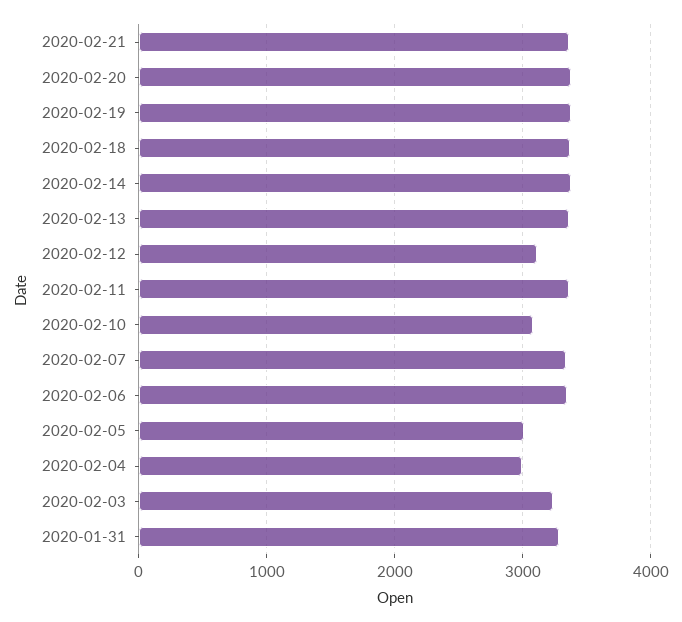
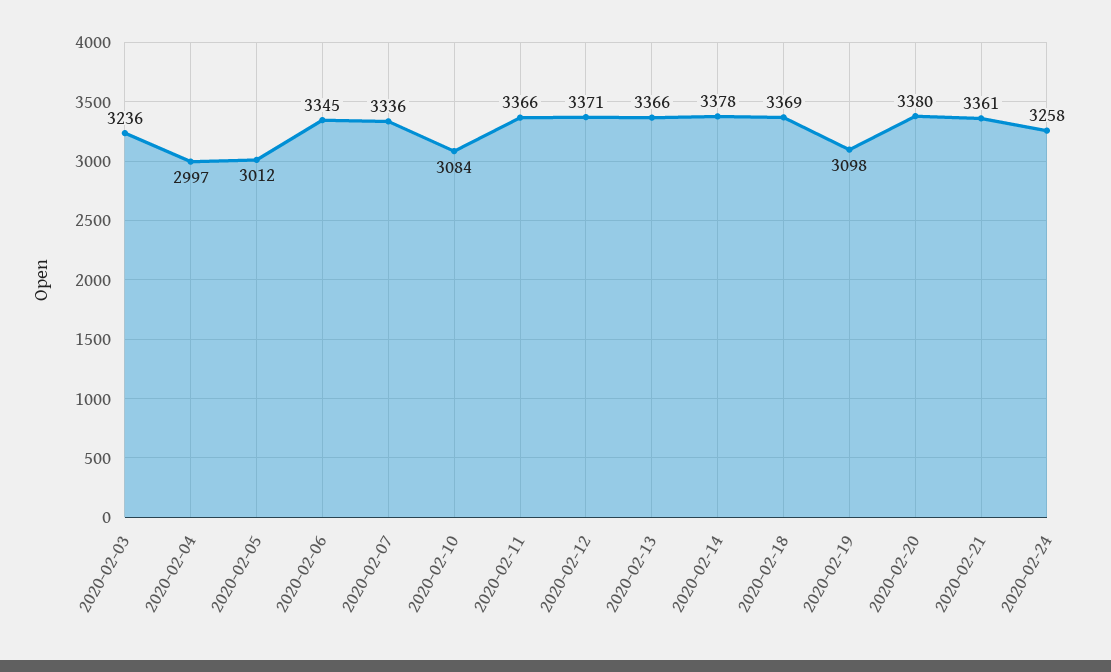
2020-02-19: 3400 -> 3098
2020-02-12: 3100 -> 3371
2020-01-31: 3300 -> none
2020-02-24: none -> 3258

